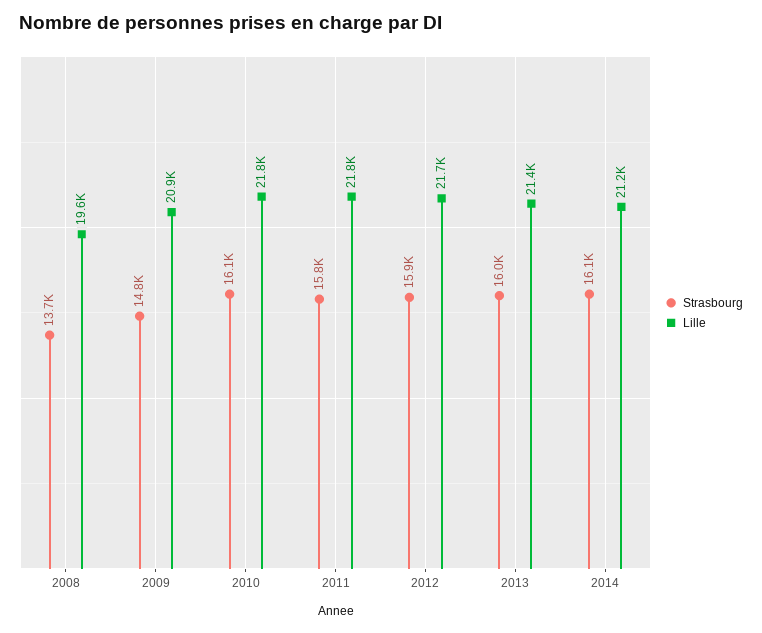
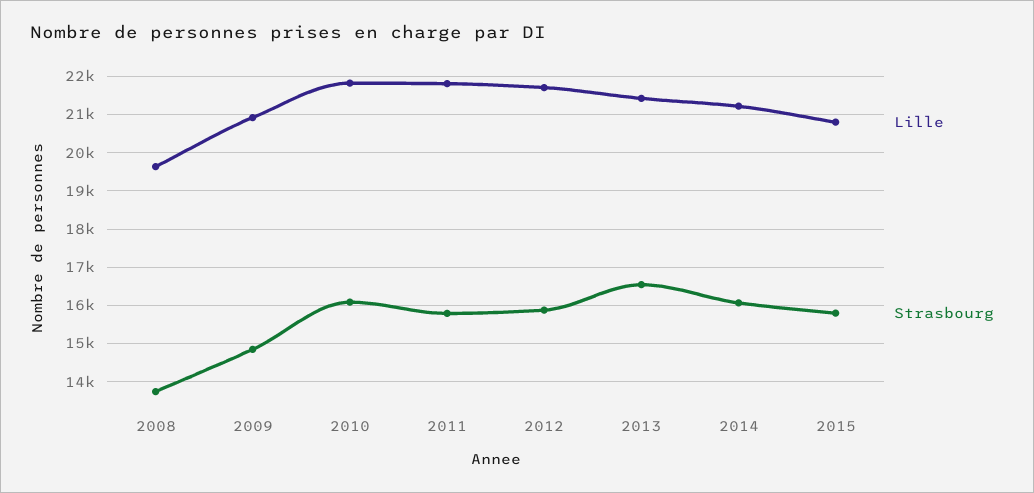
Strasbourg, 2013: 16000 -> 16600
Lille, 2015: none -> 20800
Strasbourg, 2015: none -> 15800

